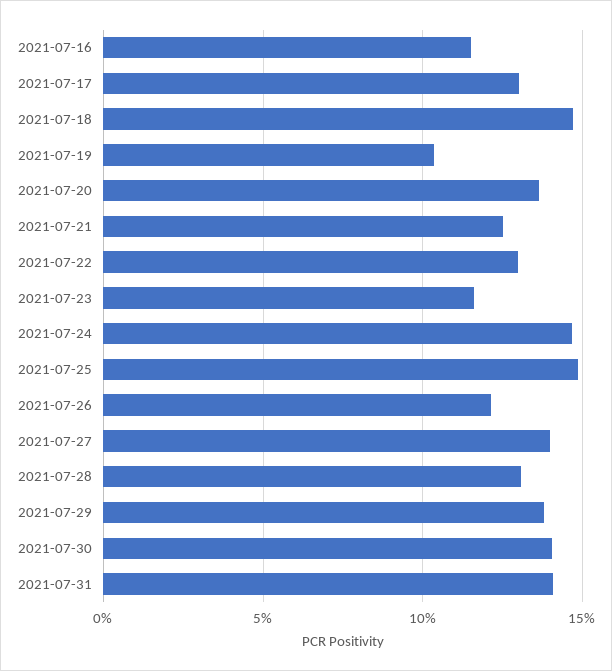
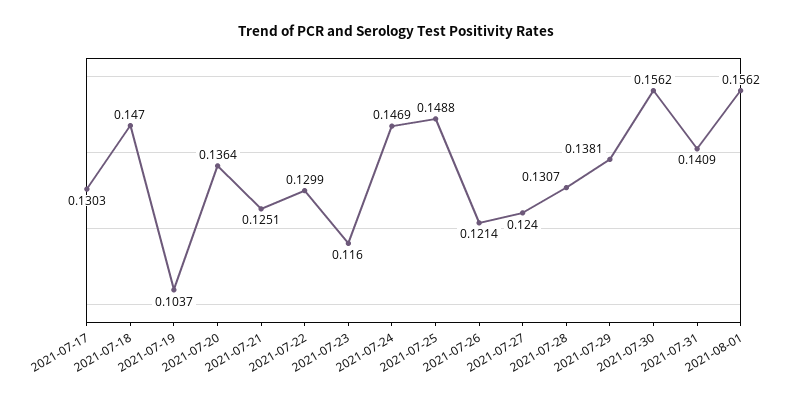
2021-07-16: 0.115 -> none
2021-07-27: 0.14 -> 0.124
2021-07-30: 0.14 -> 0.1562
2021-08-01: none -> 0.1562

